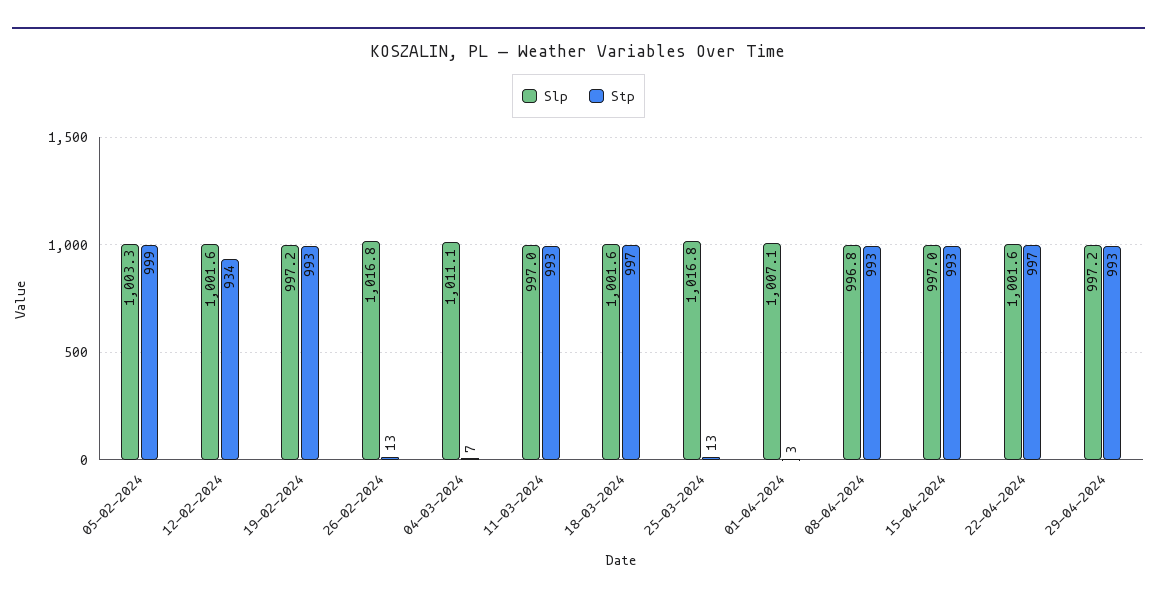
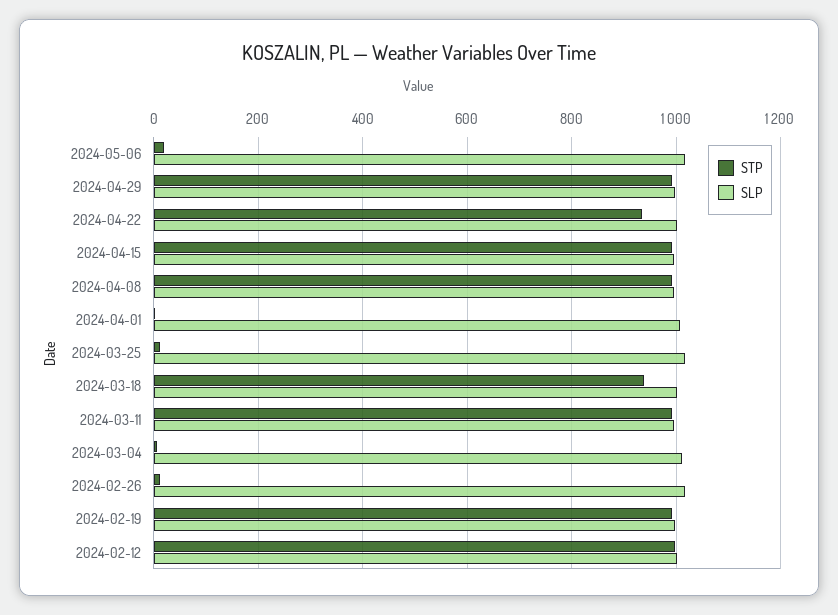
Slp, 05-02-2024: 1003.3 -> none
Stp, 05-02-2024: 999 -> none
Stp, 12-02-2024: 934 -> 1000
Stp, 18-03-2024: 997 -> 940
Stp, 22-04-2024: 997 -> 940
Stp, 2024-05-06: none -> 20
Slp, 2024-05-06: none -> 1020

